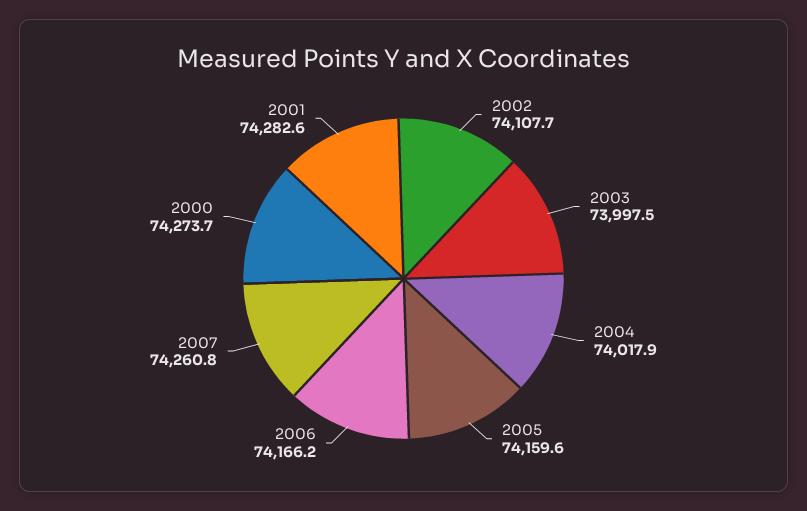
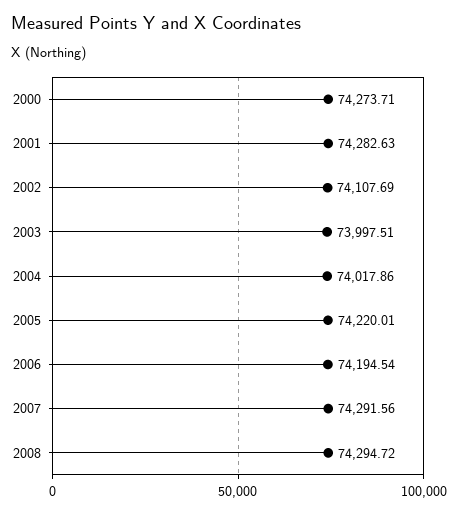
2005: 74159.6 -> 74220.01
2006: 74166.2 -> 74194.54
2007: 74260.8 -> 74291.56
2008: none -> 74294.72

